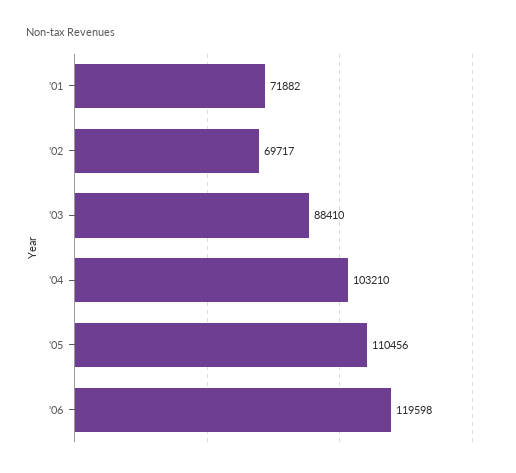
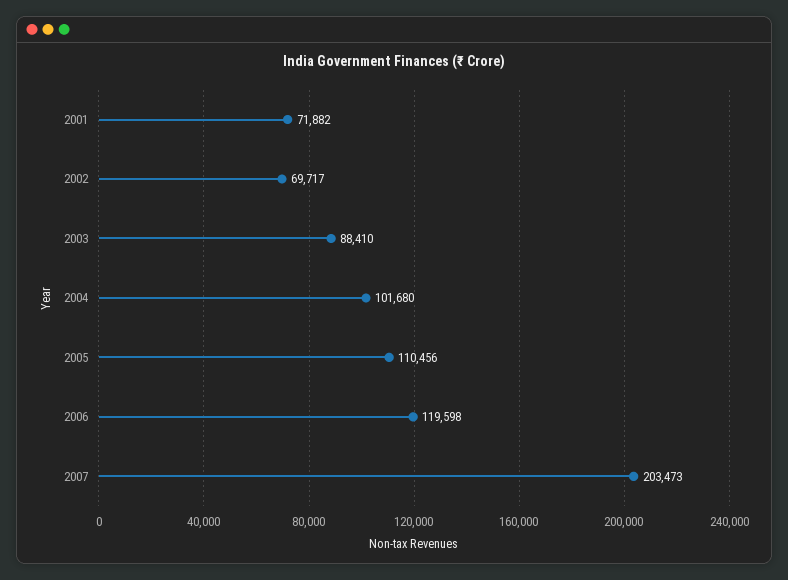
'04: 103210 -> 101680
2007: none -> 203473

